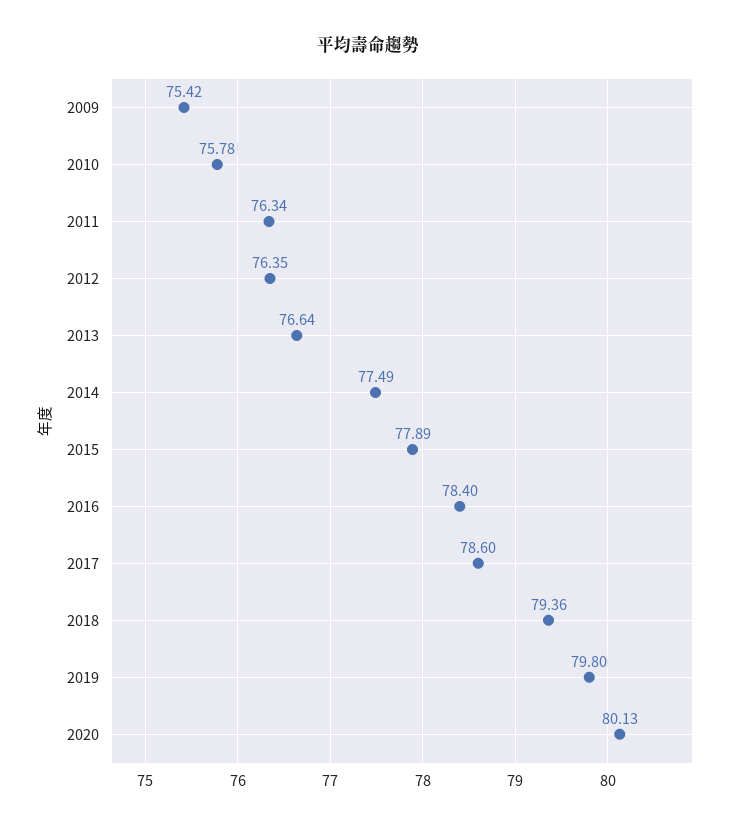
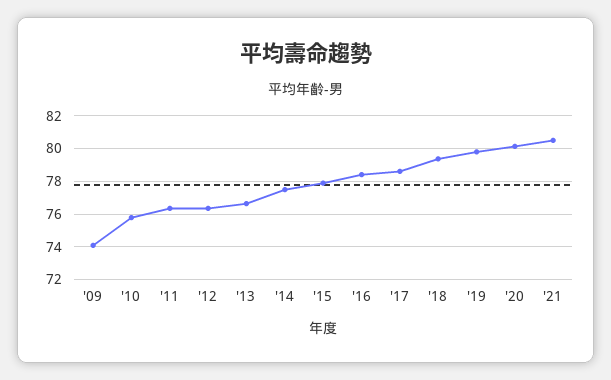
2009: 75.42 -> 74
'21: none -> 80.5

